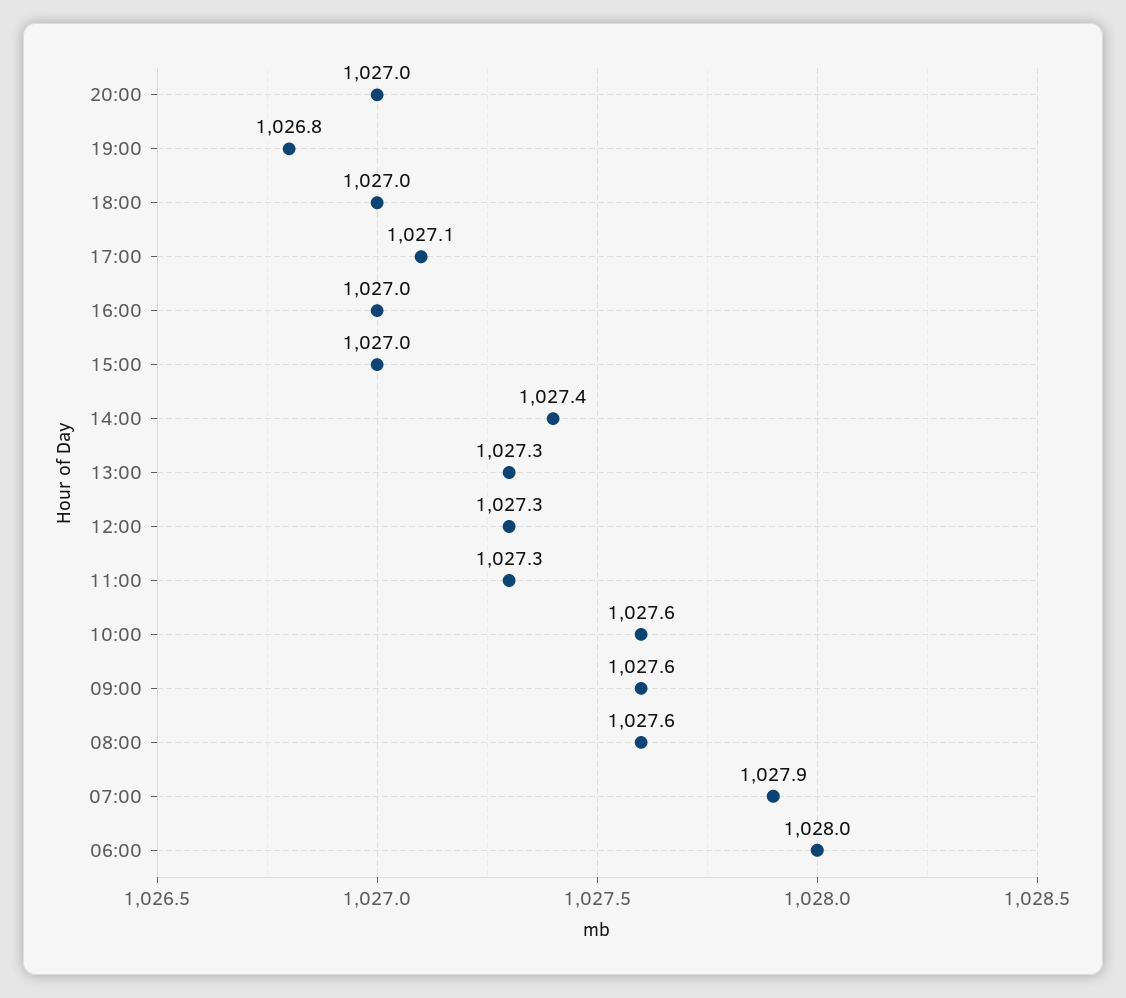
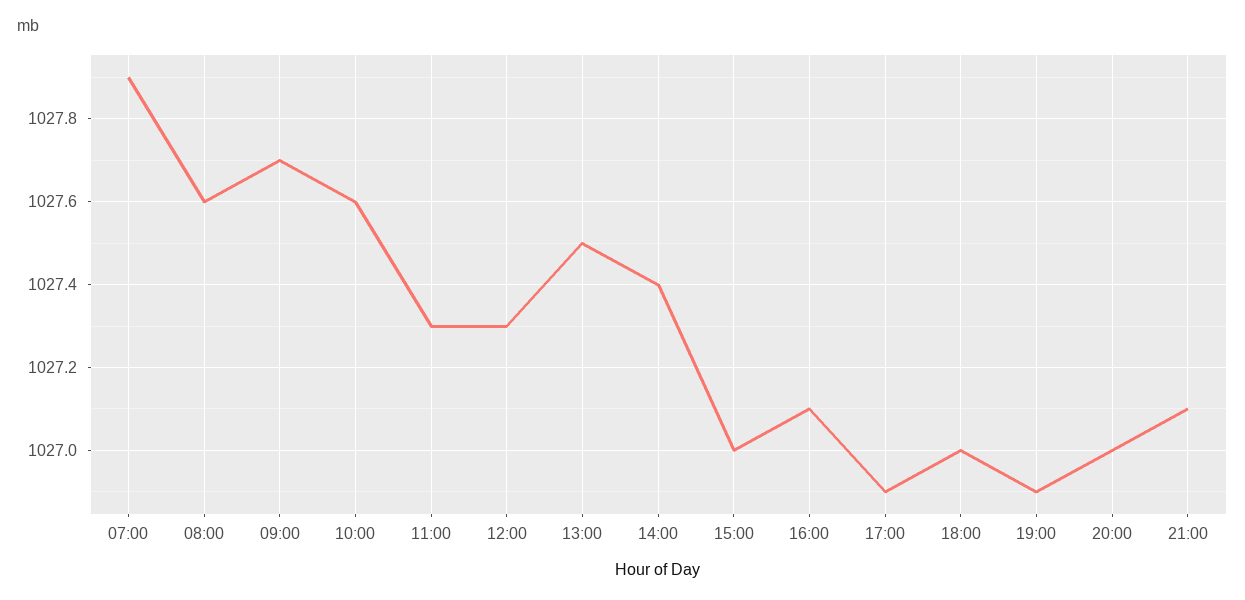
19:00: 1026.8 -> 1026.9
17:00: 1027.1 -> 1026.9
16:00: 1027 -> 1027.1
13:00: 1027.3 -> 1027.5
09:00: 1027.6 -> 1027.7
06:00: 1028 -> none
21:00: none -> 1027.1

